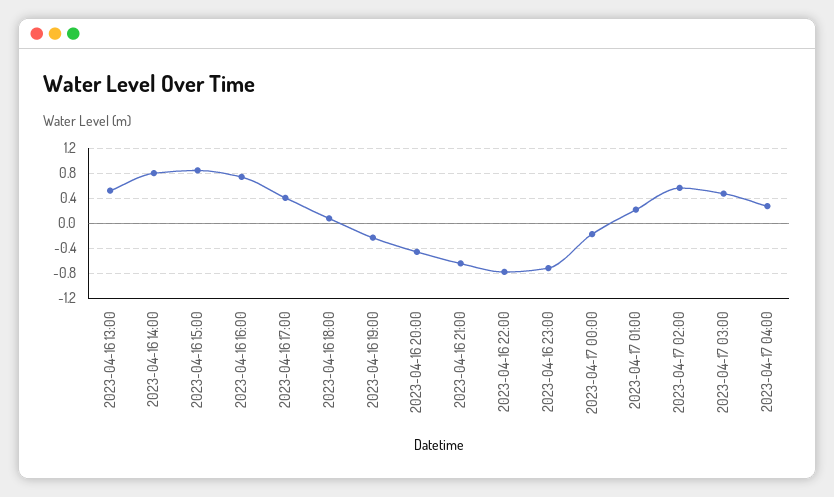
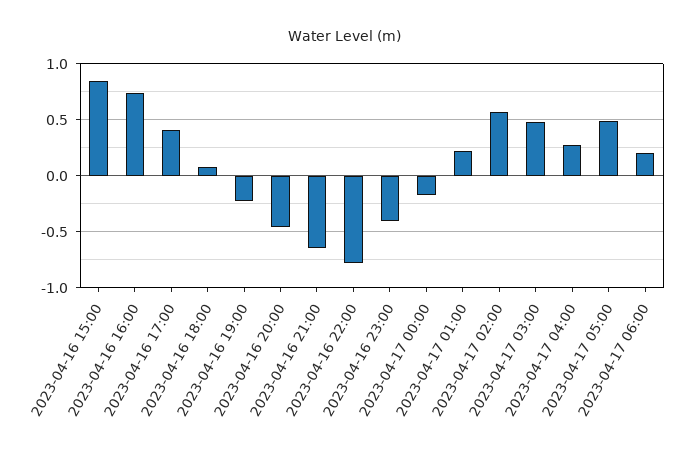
2023-04-16 13:00: 0.5 -> none
2023-04-16 14:00: 0.8 -> none
2023-04-16 23:00: -0.7 -> -0.4
2023-04-17 05:00: none -> 0.5
2023-04-17 06:00: none -> 0.2

